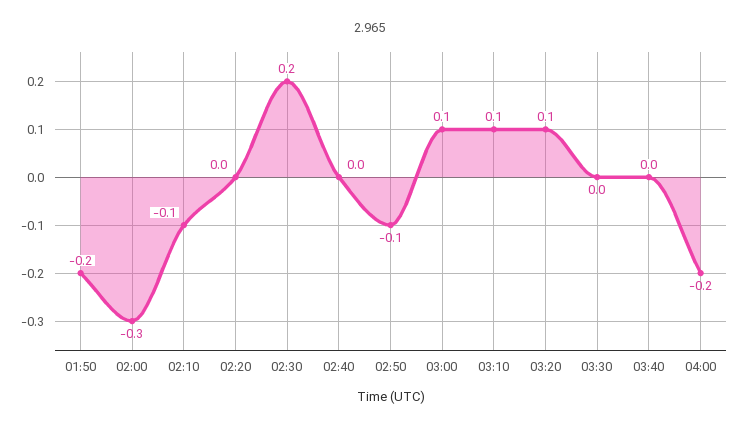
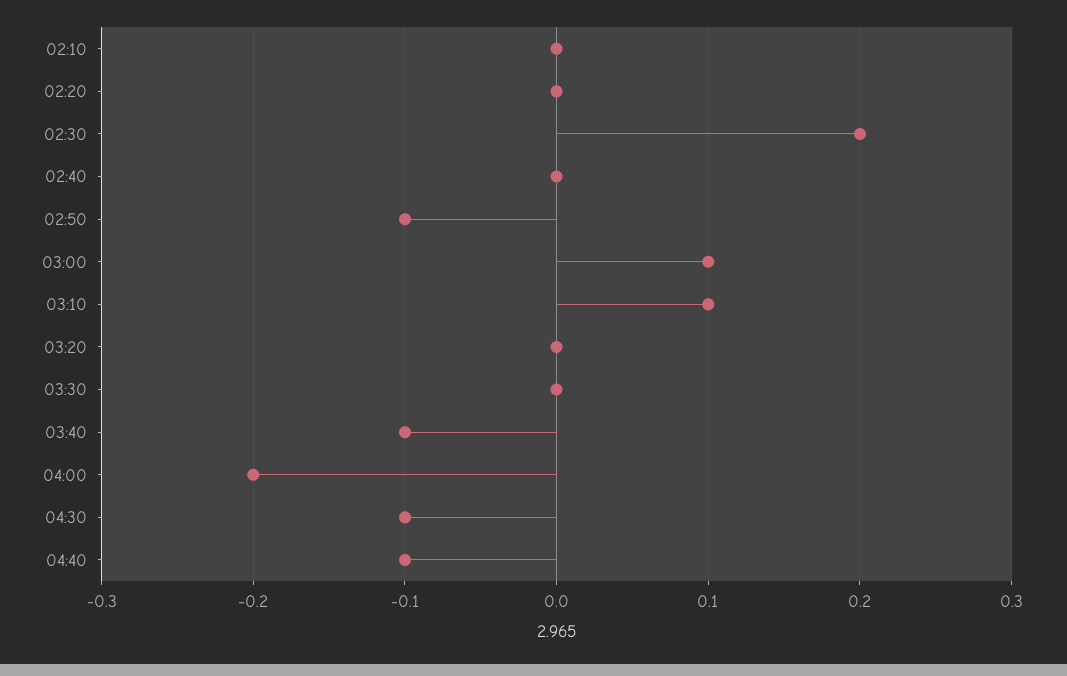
01:50: -0.2 -> none
02:00: -0.3 -> none
02:10: -0.1 -> 0
03:20: 0.1 -> 0
03:40: 0 -> -0.1
04:30: none -> -0.1
04:40: none -> -0.1

